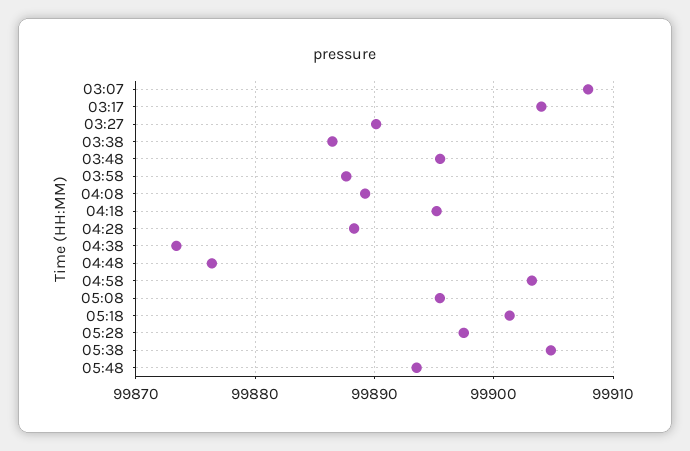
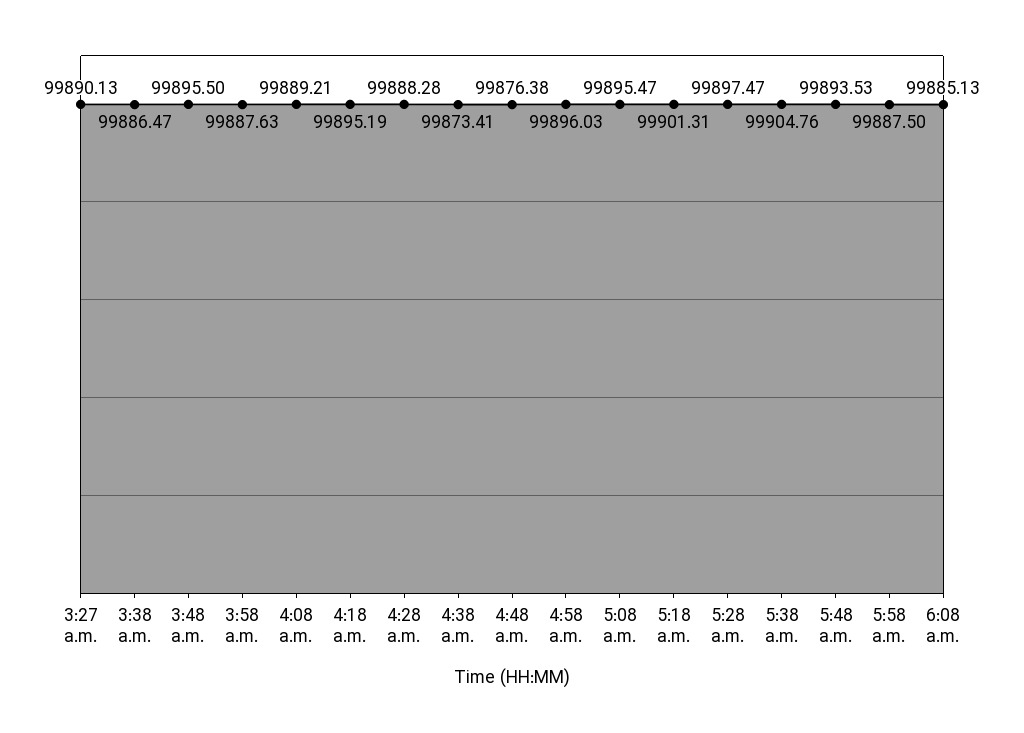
03:07: 99908 -> none
03:17: 99904 -> none
04:58: 99903 -> 99896.03
5:58 a.m.: none -> 99887.5
6:08 a.m.: none -> 99885.13

